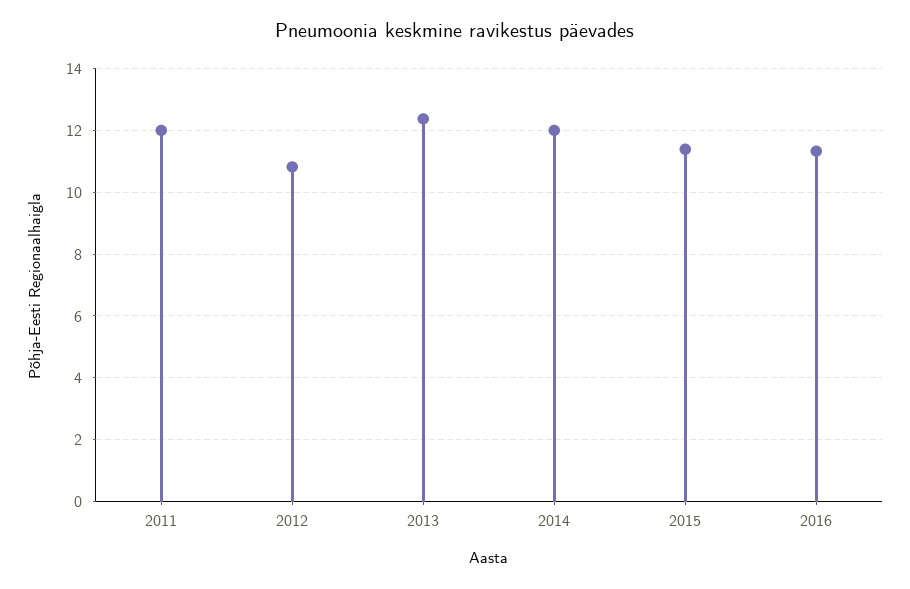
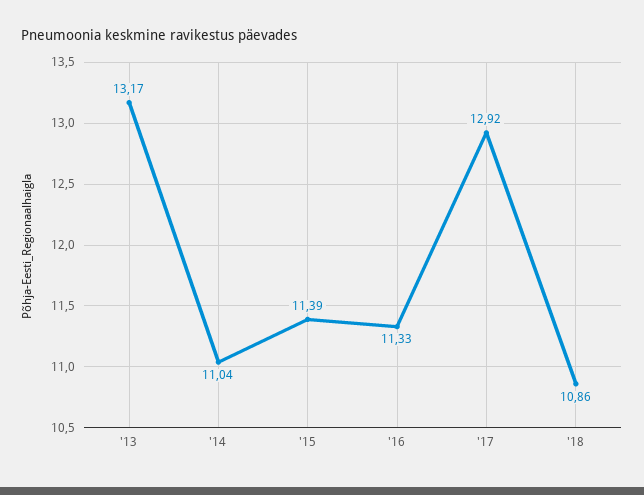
2011: 12 -> none
2012: 10.8 -> none
2013: 12.4 -> 13.17
2014: 12 -> 11.04
'17: none -> 12.92
'18: none -> 10.86

